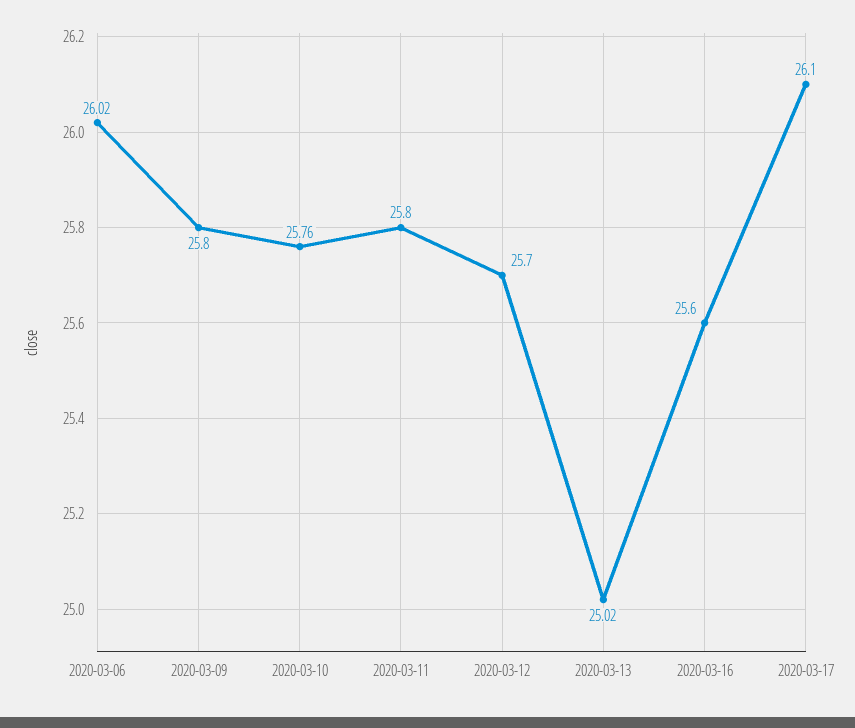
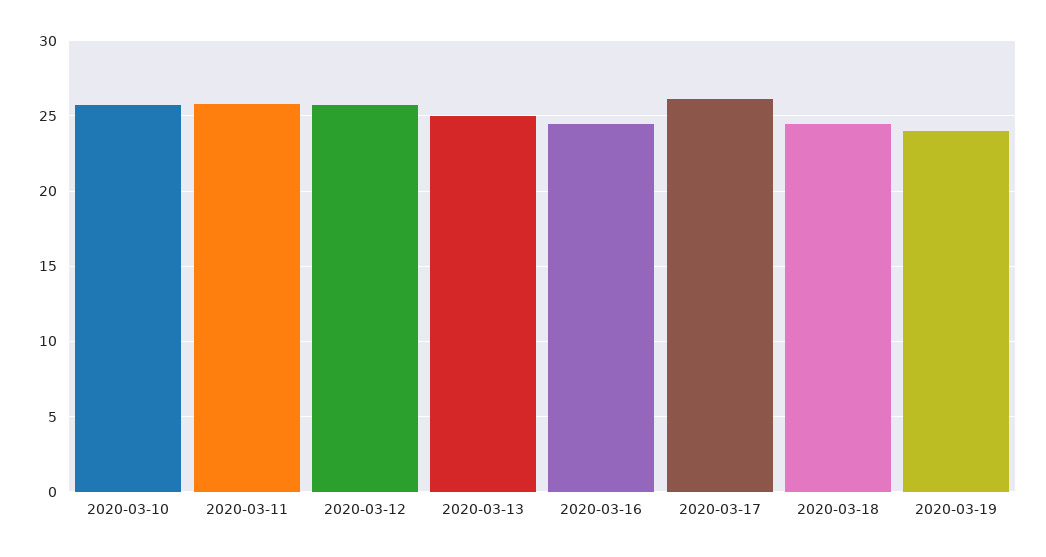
2020-03-06: 26.02 -> none
2020-03-09: 25.8 -> none
2020-03-16: 25.6 -> 24.5
2020-03-18: none -> 24.5
2020-03-19: none -> 24

